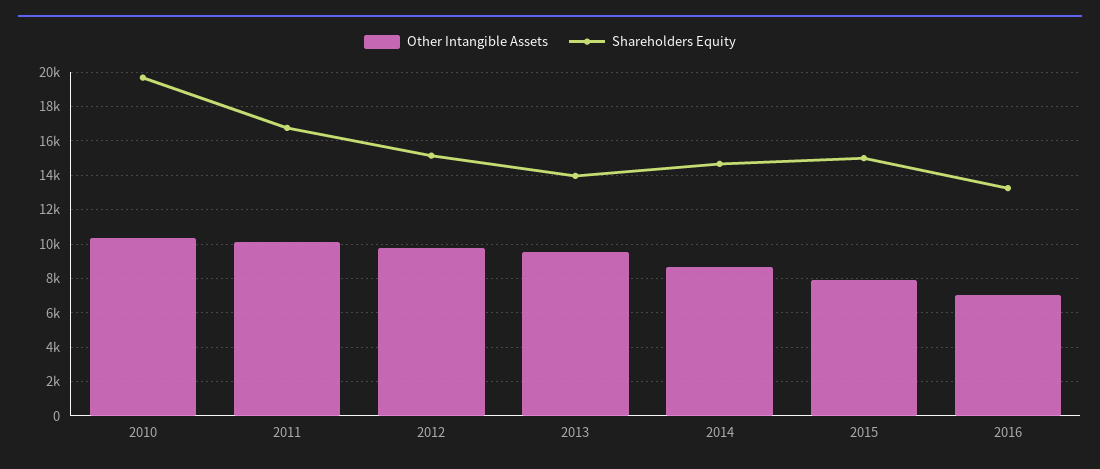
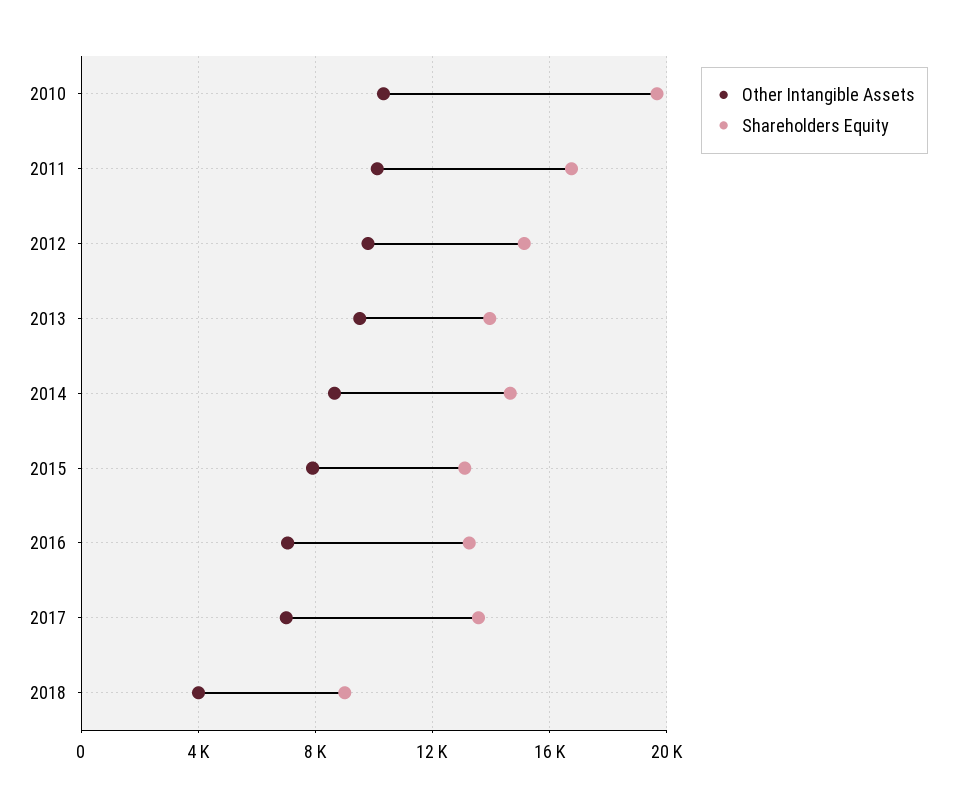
Shareholders Equity, 2015: 15000 -> 13000
Other Intangible Assets, 2017: none -> 7000
Shareholders Equity, 2017: none -> 13500
Other Intangible Assets, 2018: none -> 4000
Shareholders Equity, 2018: none -> 9000

